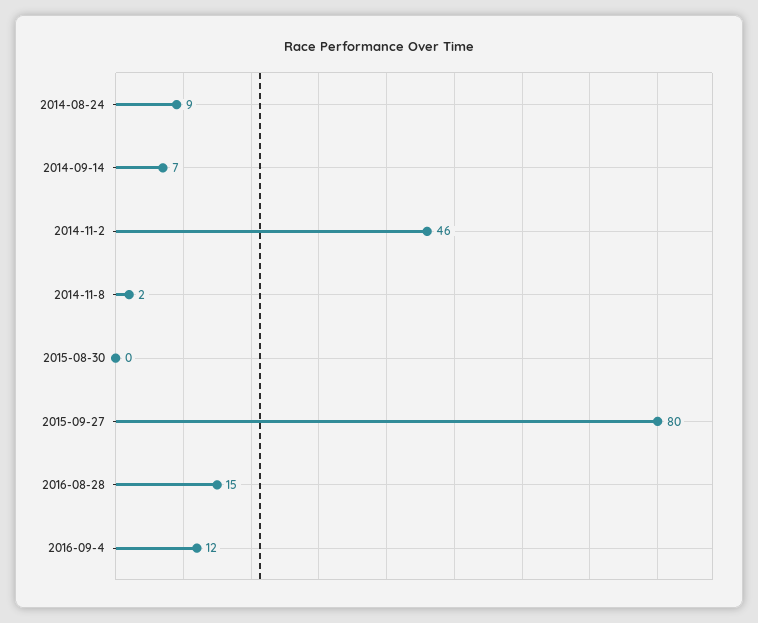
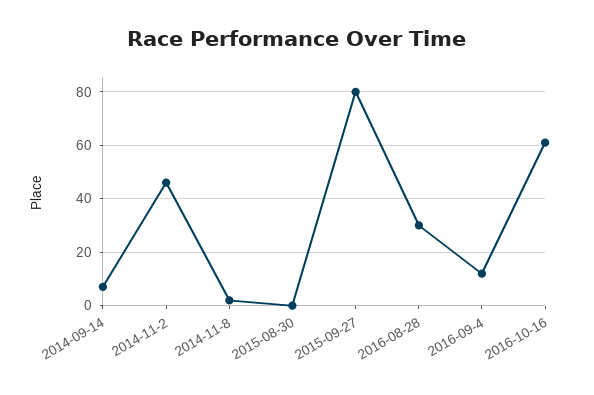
2014-08-24: 9 -> none
2016-08-28: 15 -> 30
2016-10-16: none -> 60

